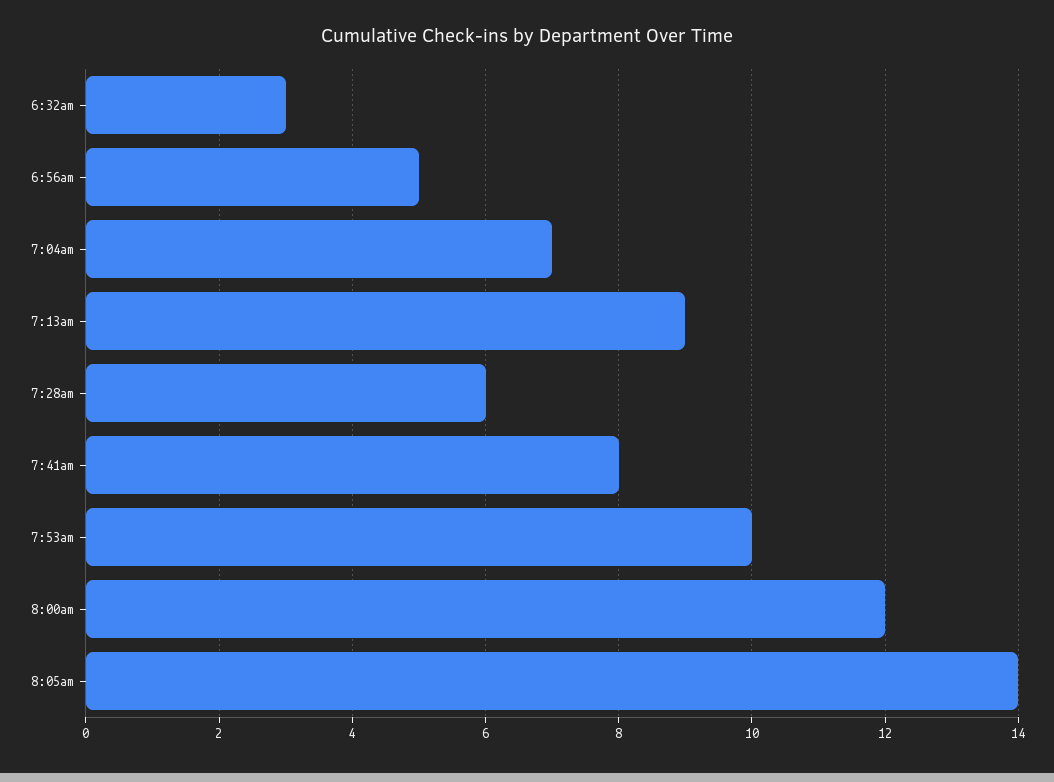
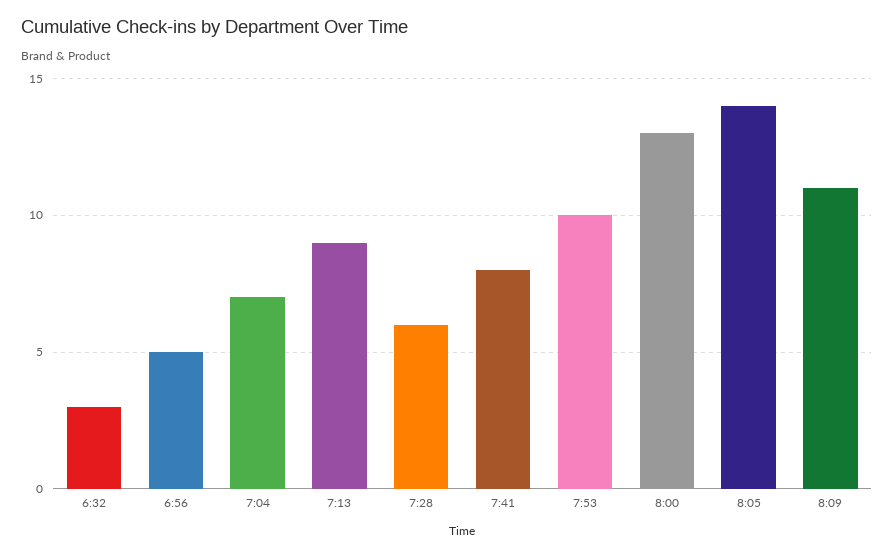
8:00am: 12 -> 13
8:09: none -> 11

